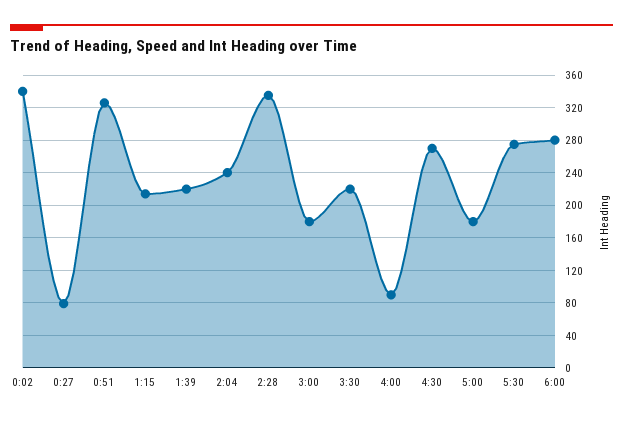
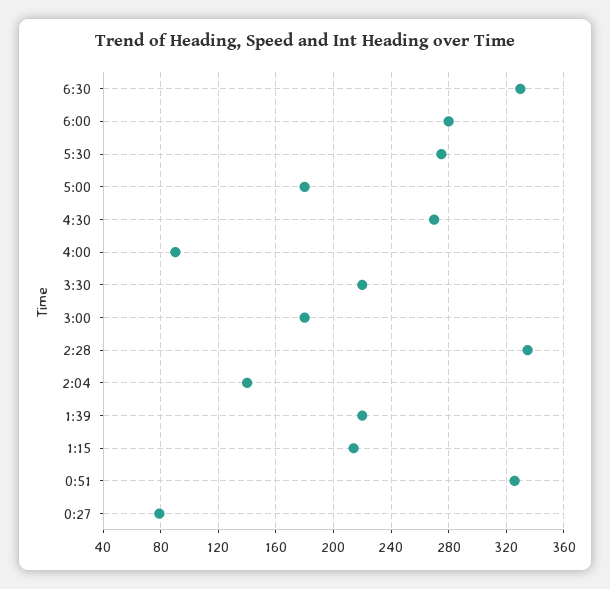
0:02: 340 -> none
2:04: 240 -> 140
6:30: none -> 330

